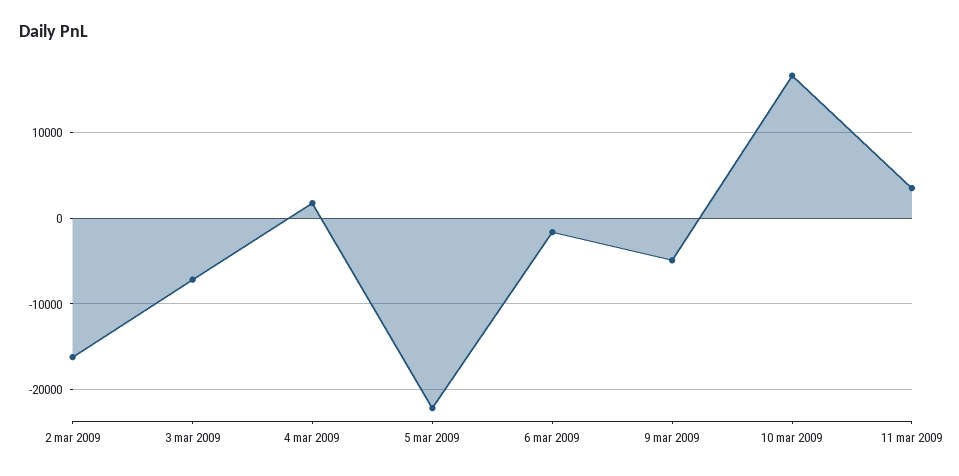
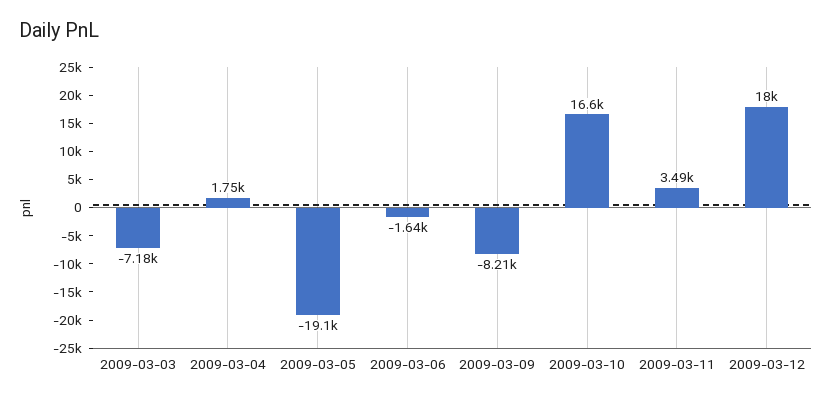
2 mar 2009: -16000 -> none
5 mar 2009: -22000 -> -19100
9 mar 2009: -5000 -> -8210
2009-03-12: none -> 18000

